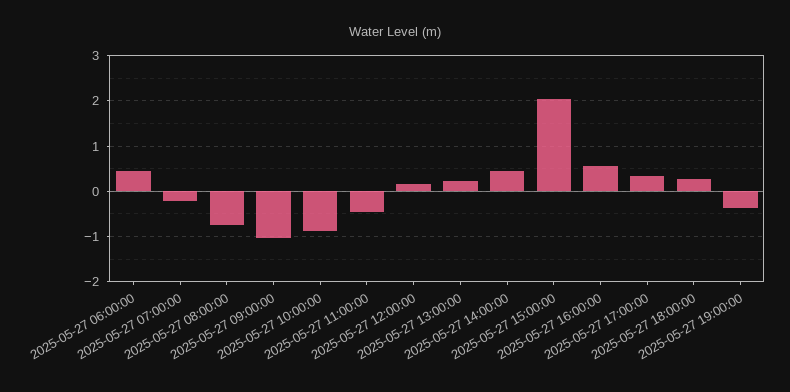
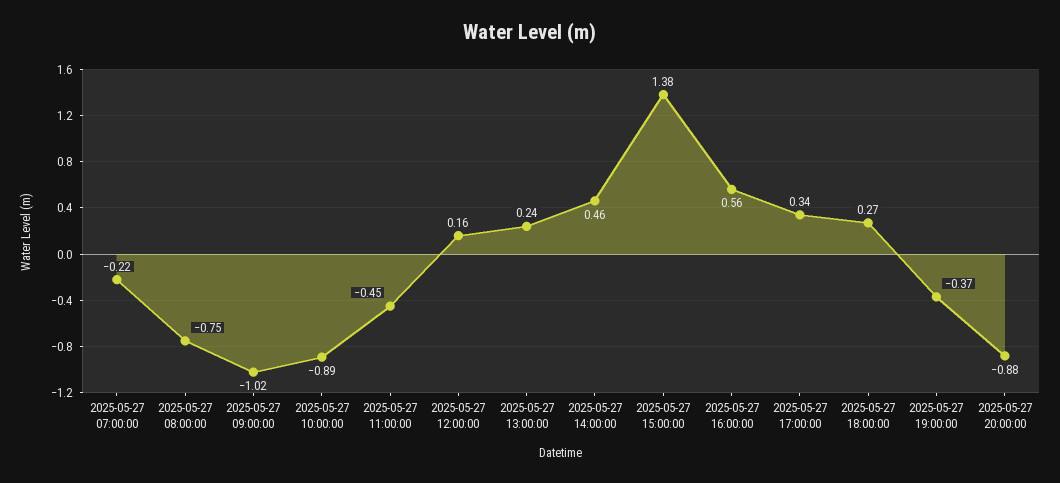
2025-05-27 06:00:00: 0.4 -> none
2025-05-27 15:00:00: 2 -> 1.38
2025-05-27 20:00:00: none -> -0.88

